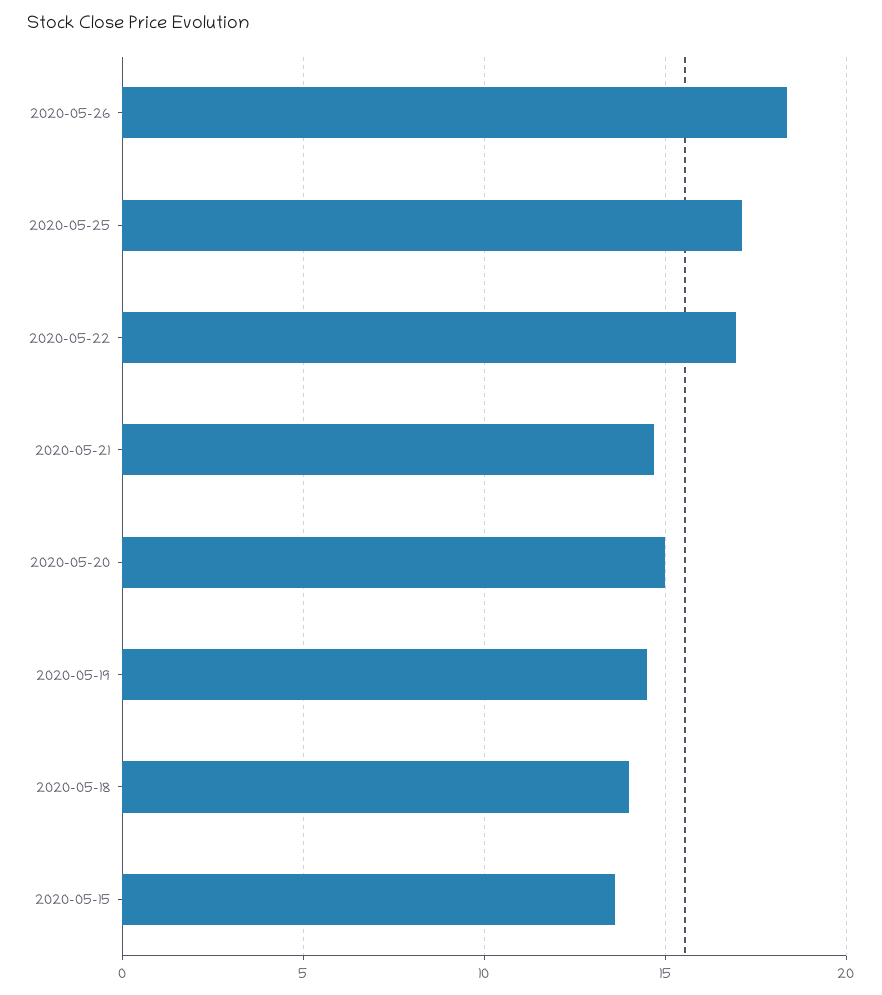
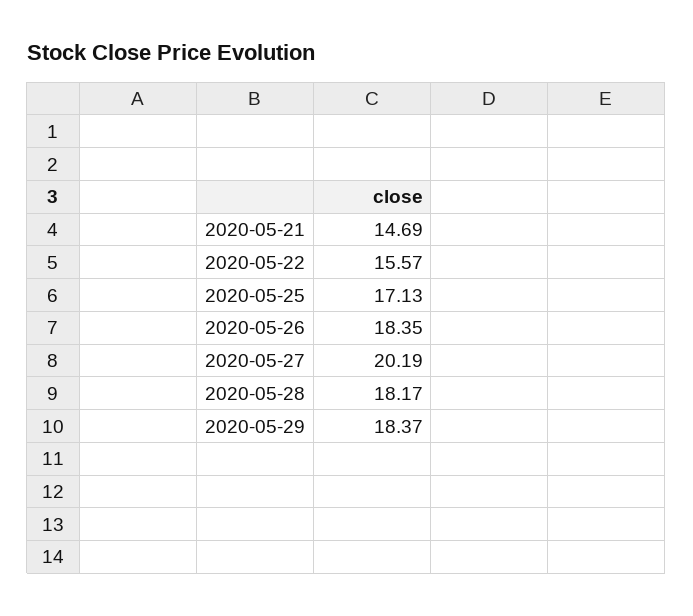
2020-05-22: 17 -> 15.57
2020-05-20: 15 -> none
2020-05-19: 14.5 -> none
2020-05-18: 14 -> none
2020-05-15: 13.5 -> none
2020-05-27: none -> 20.19
2020-05-28: none -> 18.17
2020-05-29: none -> 18.37

